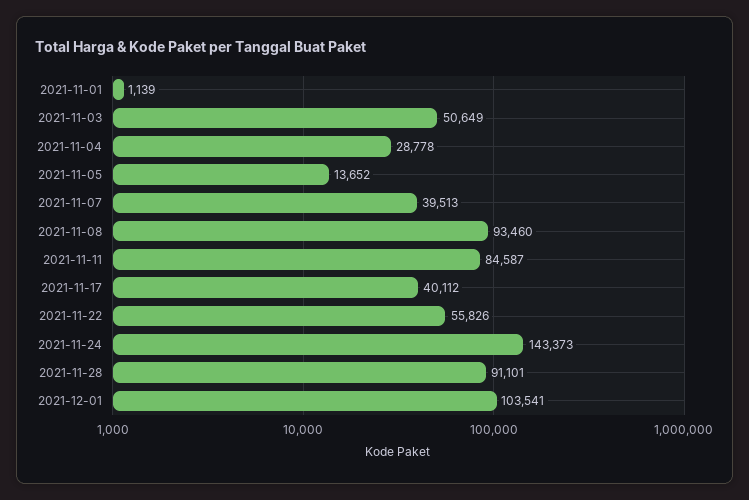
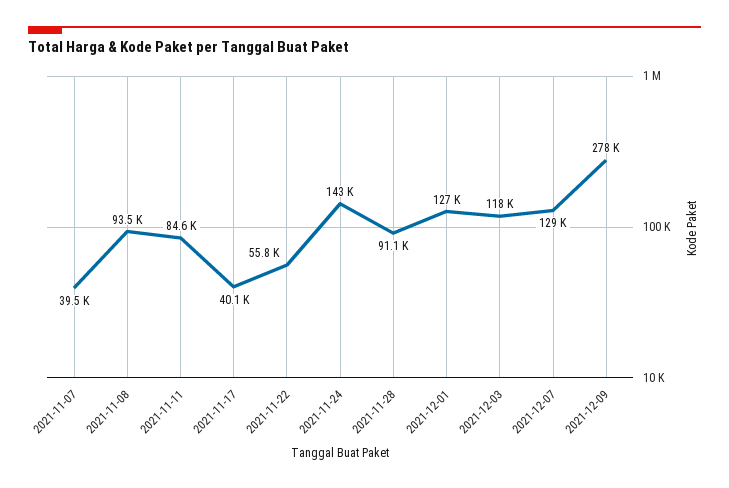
2021-11-01: 1139 -> none
2021-11-03: 50649 -> none
2021-11-04: 28778 -> none
2021-11-05: 13652 -> none
2021-12-01: 103541 -> 127000
2021-12-03: none -> 118000
2021-12-07: none -> 129000
2021-12-09: none -> 278000

